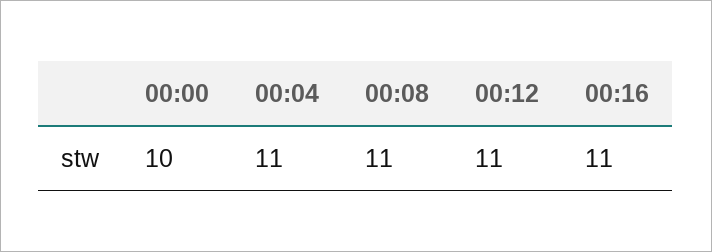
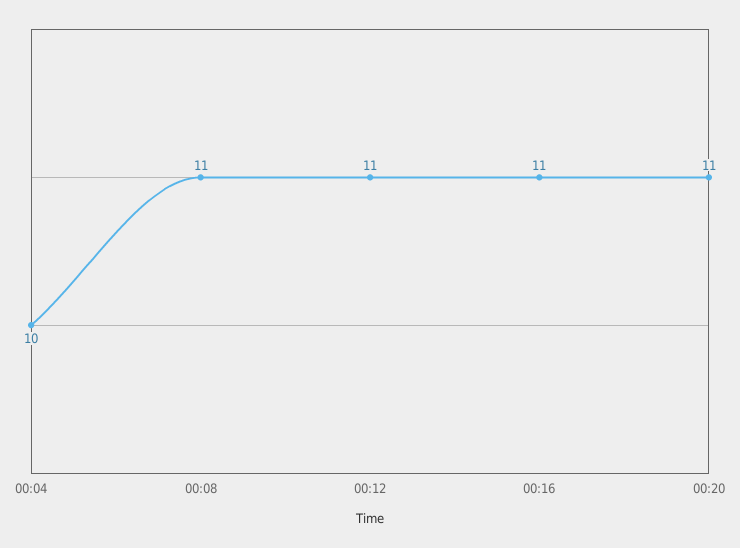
00:00: 10 -> none
00:04: 11 -> 10
00:20: none -> 11

